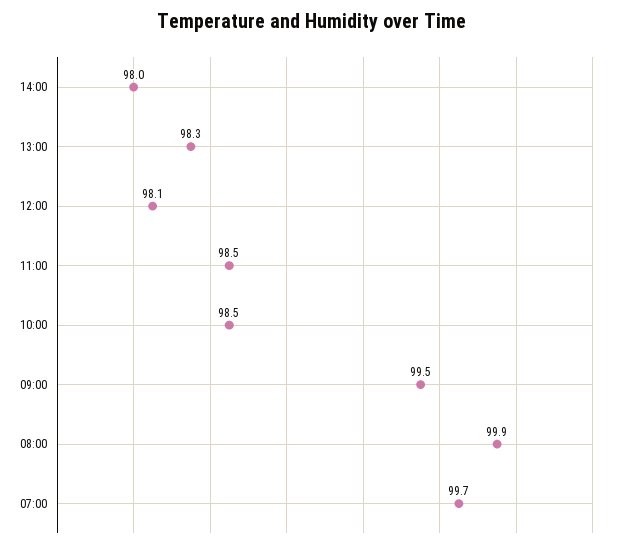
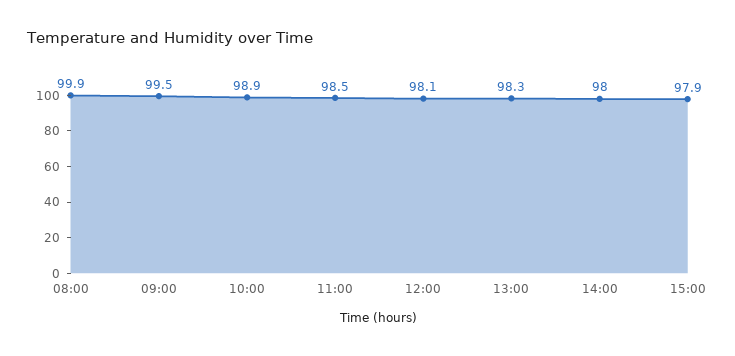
10:00: 98.5 -> 98.9
07:00: 99.7 -> none
15:00: none -> 97.9

